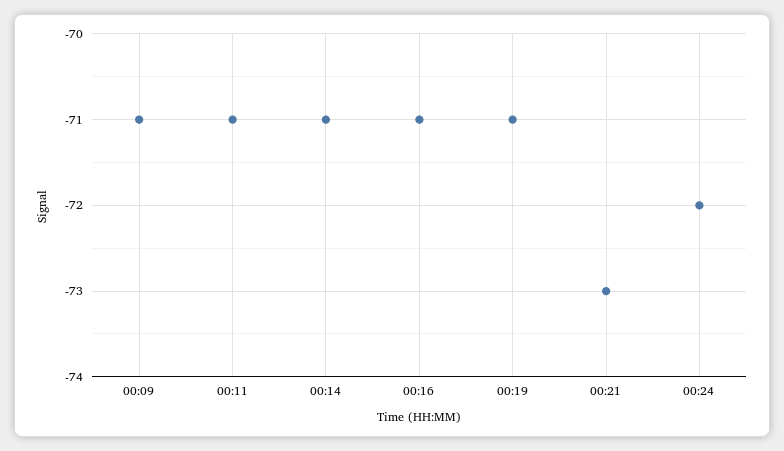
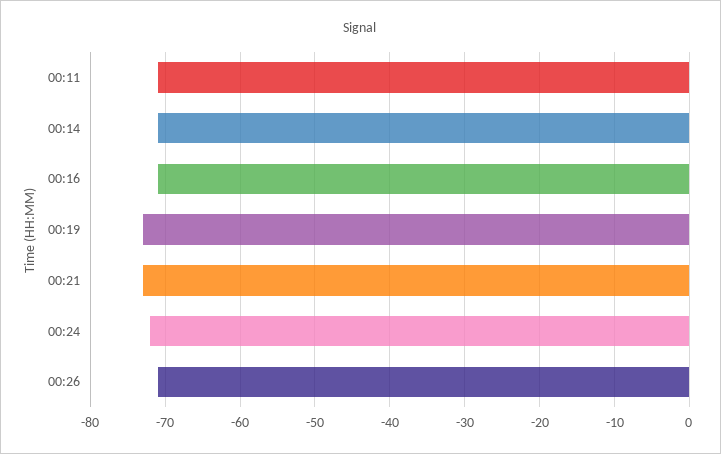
00:09: -71 -> none
00:19: -71 -> -73
00:26: none -> -71

